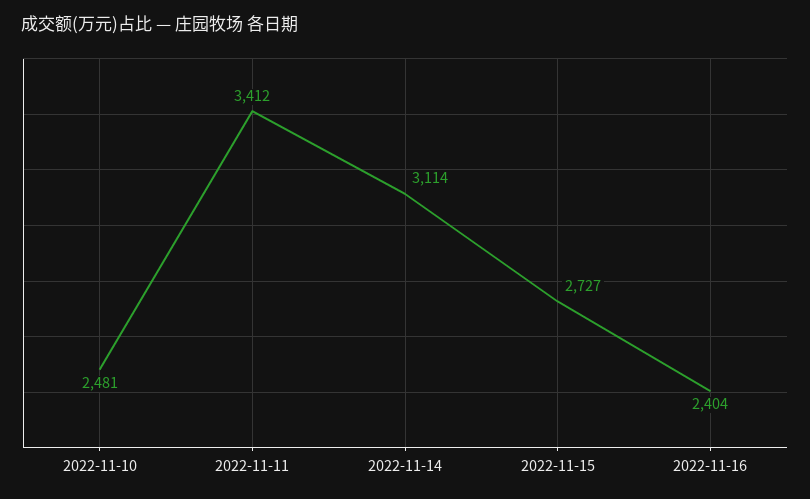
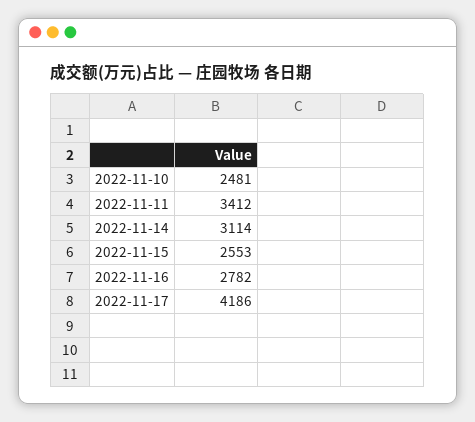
2022-11-15: 2727 -> 2553
2022-11-16: 2404 -> 2782
2022-11-17: none -> 4186

